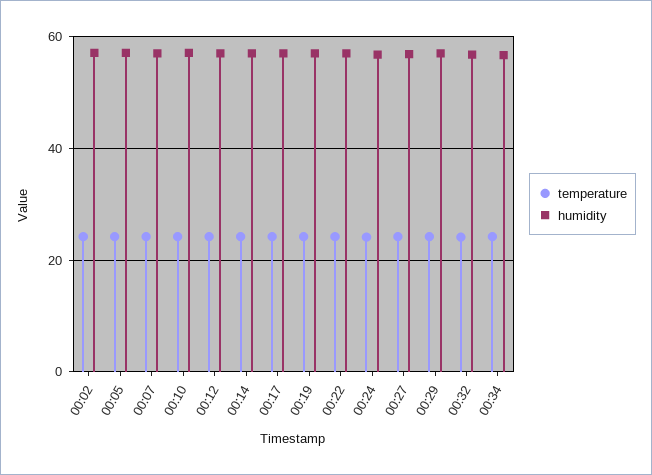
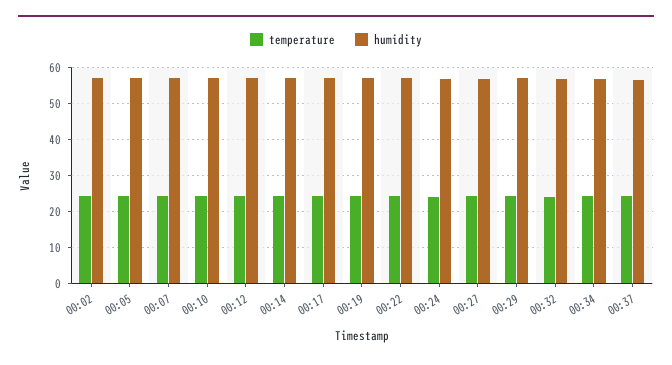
temperature, 00:37: none -> 24
humidity, 00:37: none -> 56

